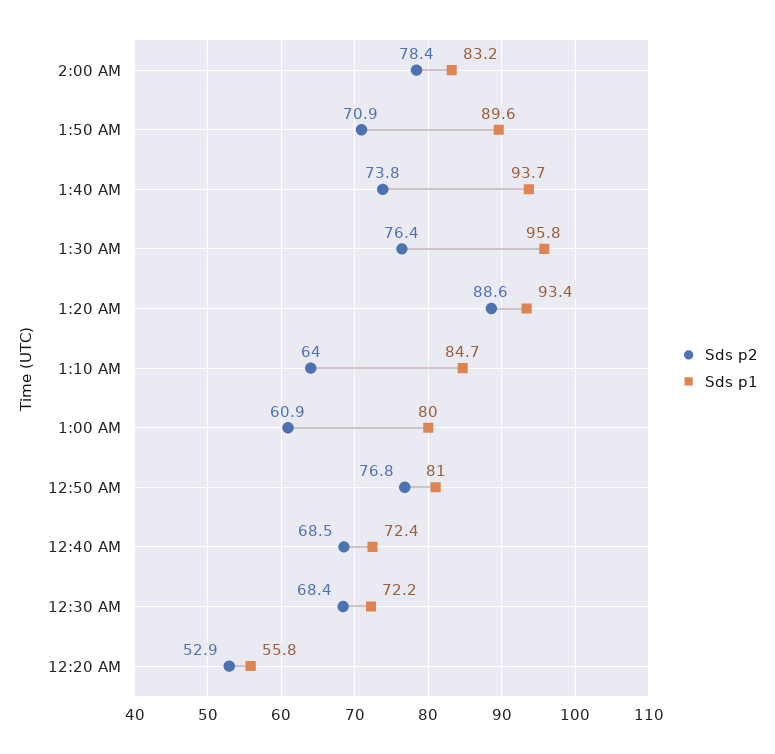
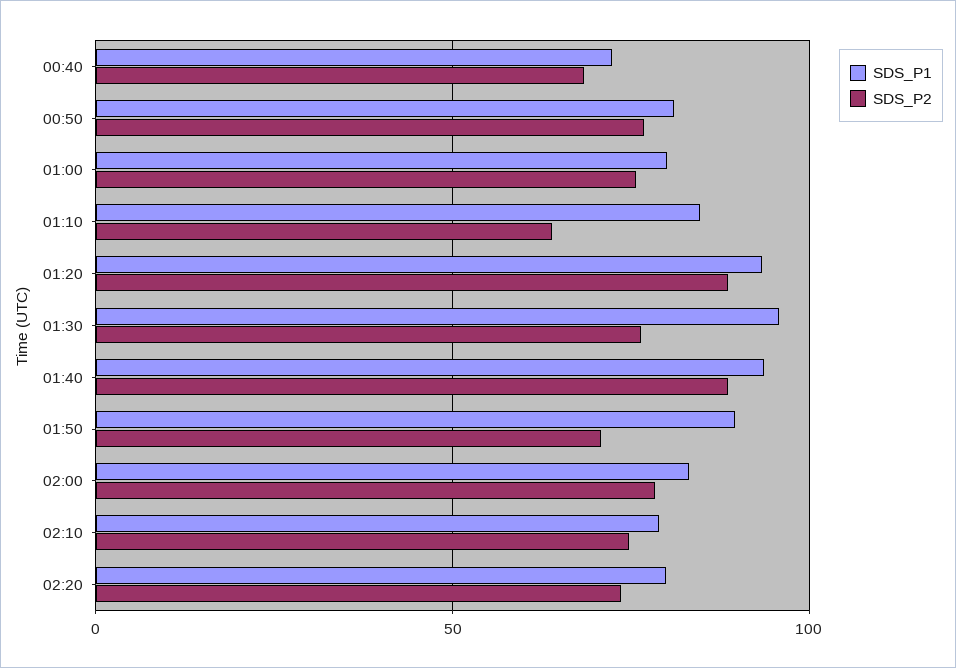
Sds p2, 1:40 AM: 73.8 -> 90
Sds p2, 1:00 AM: 60.9 -> 75
Sds p2, 12:30 AM: 68.4 -> none
Sds p1, 12:30 AM: 72.2 -> none
Sds p2, 12:20 AM: 52.9 -> none
Sds p1, 12:20 AM: 55.8 -> none
Sds p1, 02:10: none -> 80
Sds p2, 02:10: none -> 75
Sds p1, 02:20: none -> 80
Sds p2, 02:20: none -> 75

